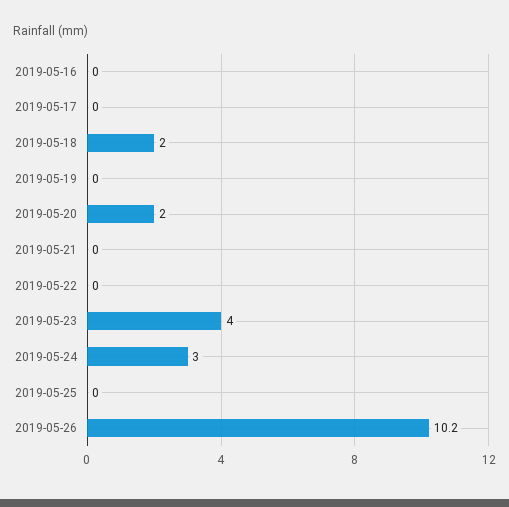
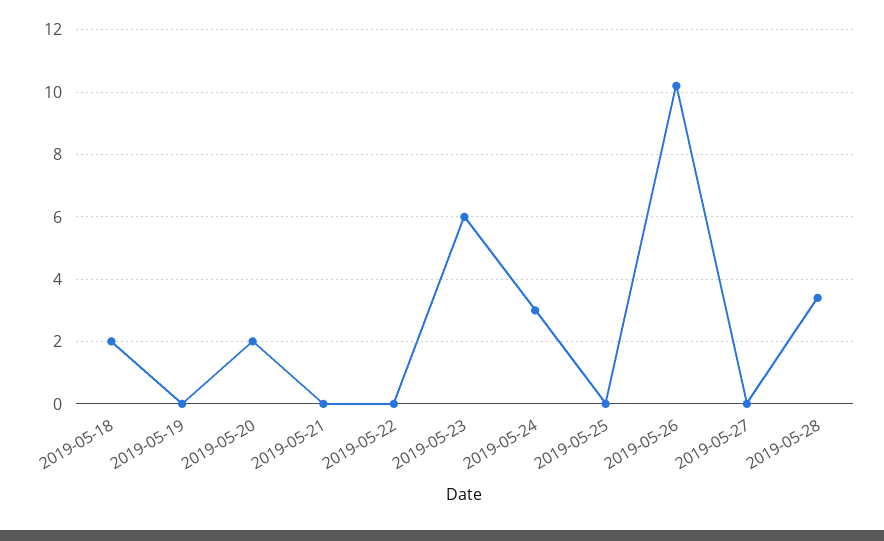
2019-05-16: 0 -> none
2019-05-17: 0 -> none
2019-05-23: 4 -> 6
2019-05-27: none -> 0
2019-05-28: none -> 3.5

